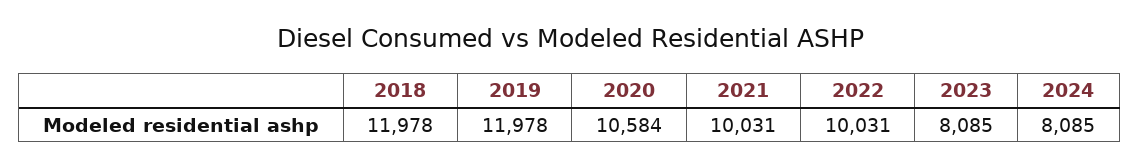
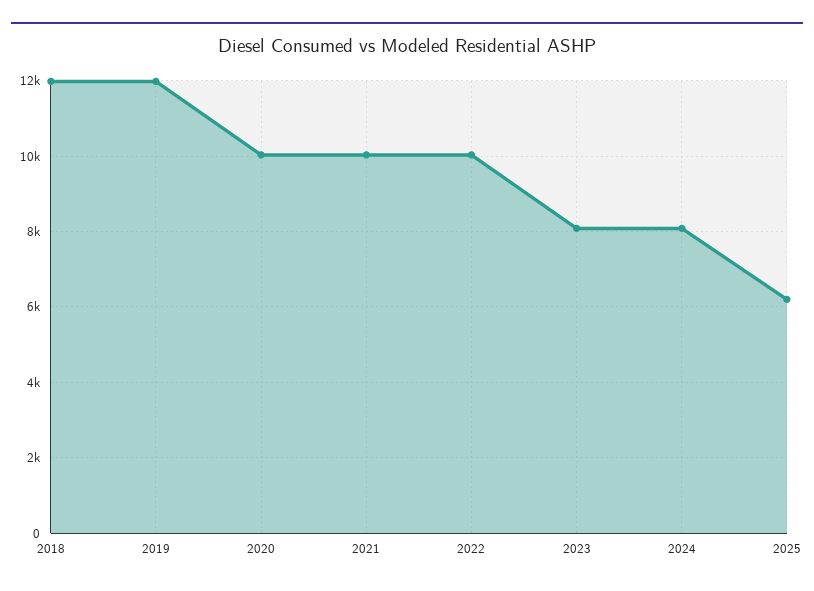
2020: 10584 -> 10000
2025: none -> 6200

